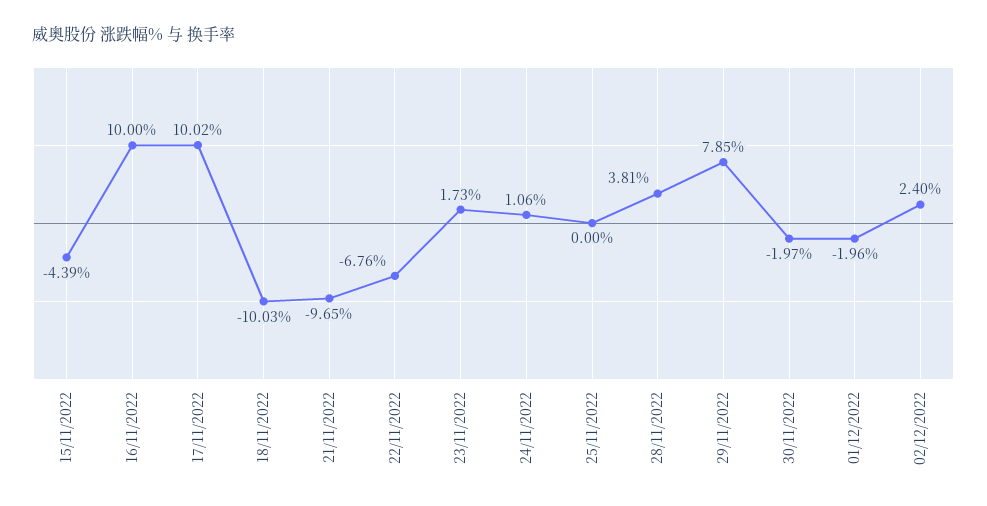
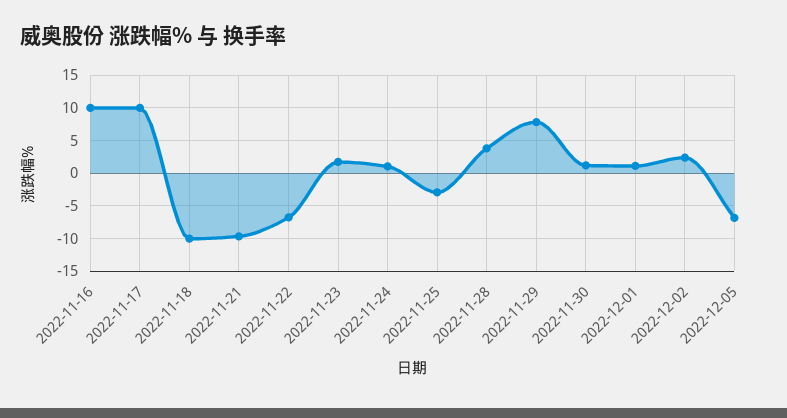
15/11/2022: -4.39 -> none
25/11/2022: 0 -> -3
30/11/2022: -1.97 -> 1
01/12/2022: -1.96 -> 1
2022-12-05: none -> -7

